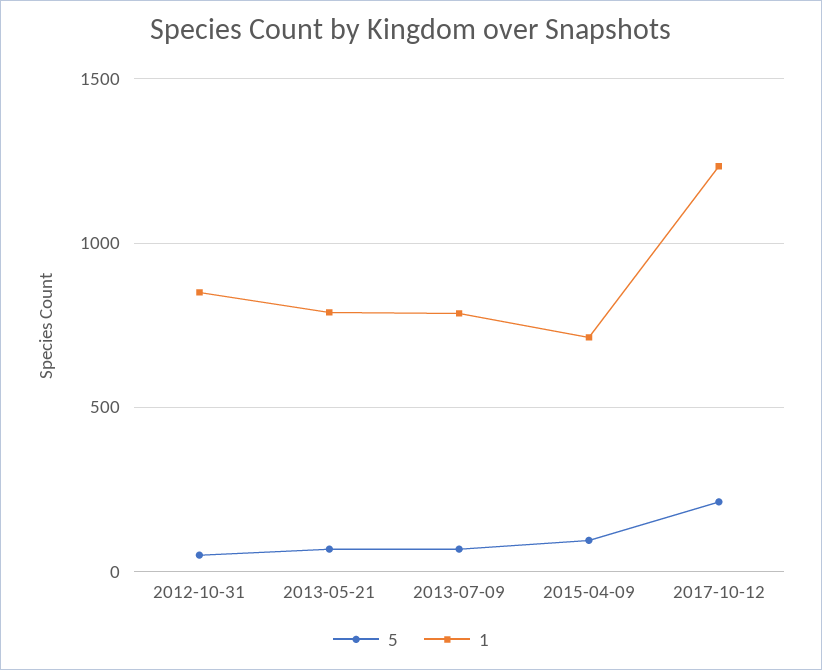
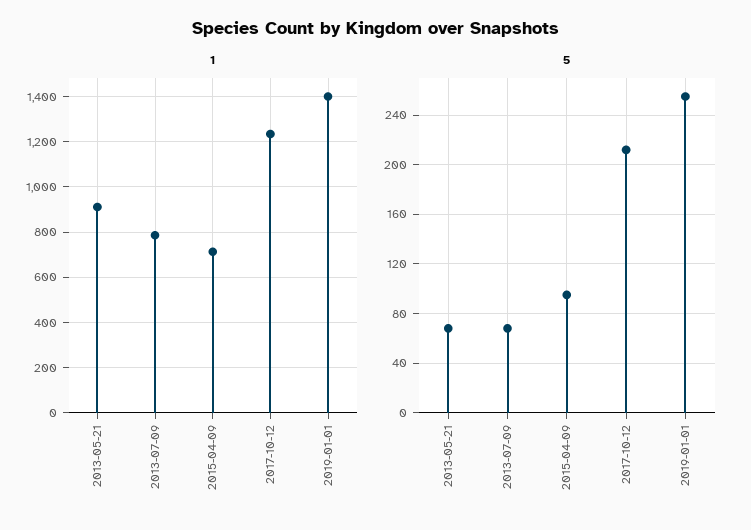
5, 2012-10-31: 50 -> none
1, 2012-10-31: 850 -> none
1, 2013-05-21: 800 -> 900
1, 2019-01-01: none -> 1400
5, 2019-01-01: none -> 255

